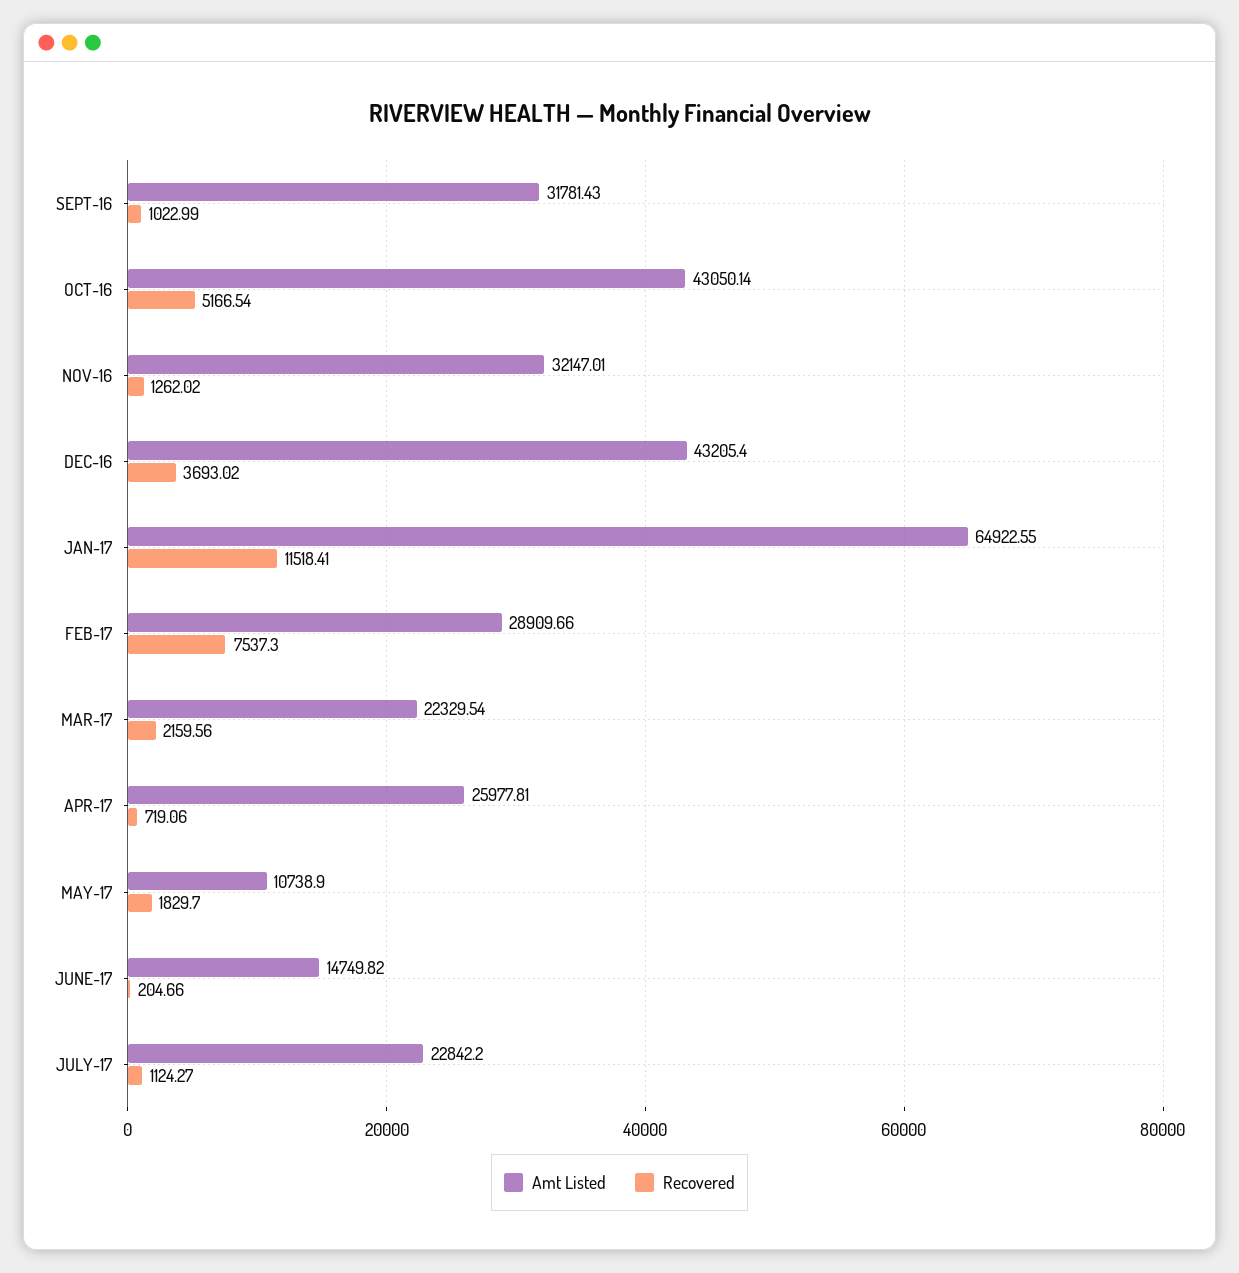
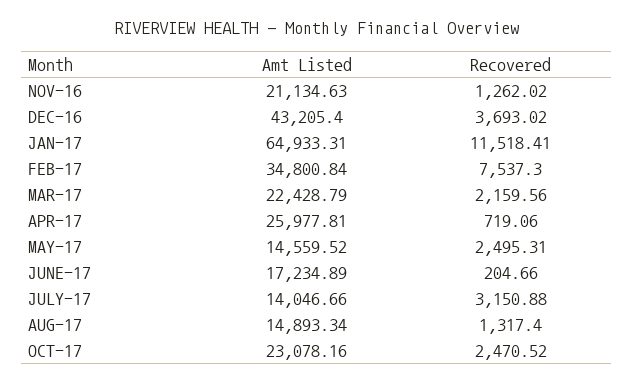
Amt Listed, SEPT-16: 31781.43 -> none
Recovered, SEPT-16: 1022.99 -> none
Amt Listed, OCT-16: 43050.14 -> none
Recovered, OCT-16: 5166.54 -> none
Amt Listed, NOV-16: 32147.01 -> 21134.63
Amt Listed, JAN-17: 64922.55 -> 64933.31
Amt Listed, FEB-17: 28909.66 -> 34800.84
Amt Listed, MAR-17: 22329.54 -> 22428.79
Amt Listed, MAY-17: 10738.9 -> 14559.52
Recovered, MAY-17: 1829.7 -> 2495.31
Amt Listed, JUNE-17: 14749.82 -> 17234.89
Amt Listed, JULY-17: 22842.2 -> 14046.66
Recovered, JULY-17: 1124.27 -> 3150.88
Amt Listed, AUG-17: none -> 14893.34
Recovered, AUG-17: none -> 1317.4
Amt Listed, OCT-17: none -> 23078.16
Recovered, OCT-17: none -> 2470.52

